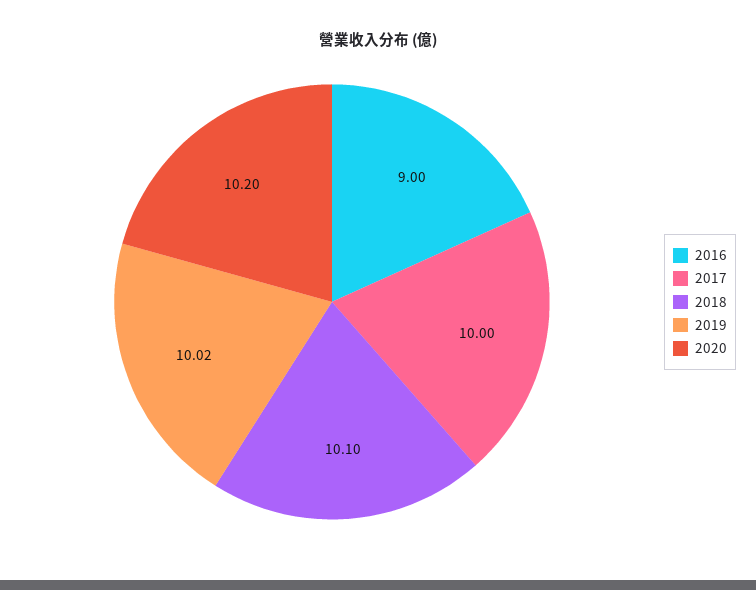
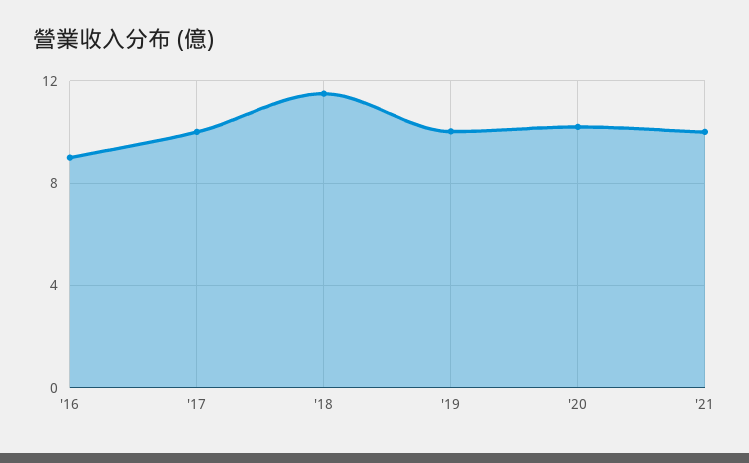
2018: 10.1 -> 11.5
'21: none -> 10

